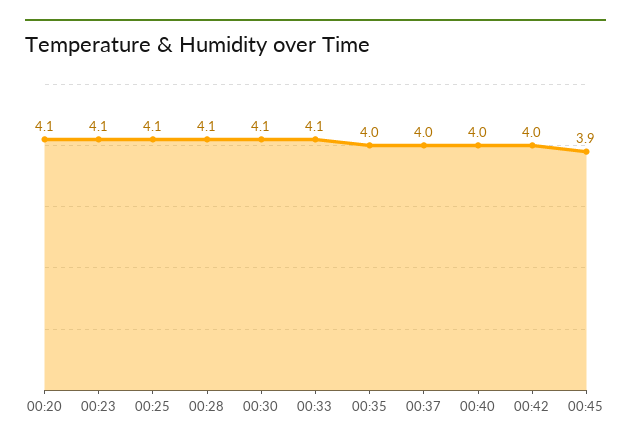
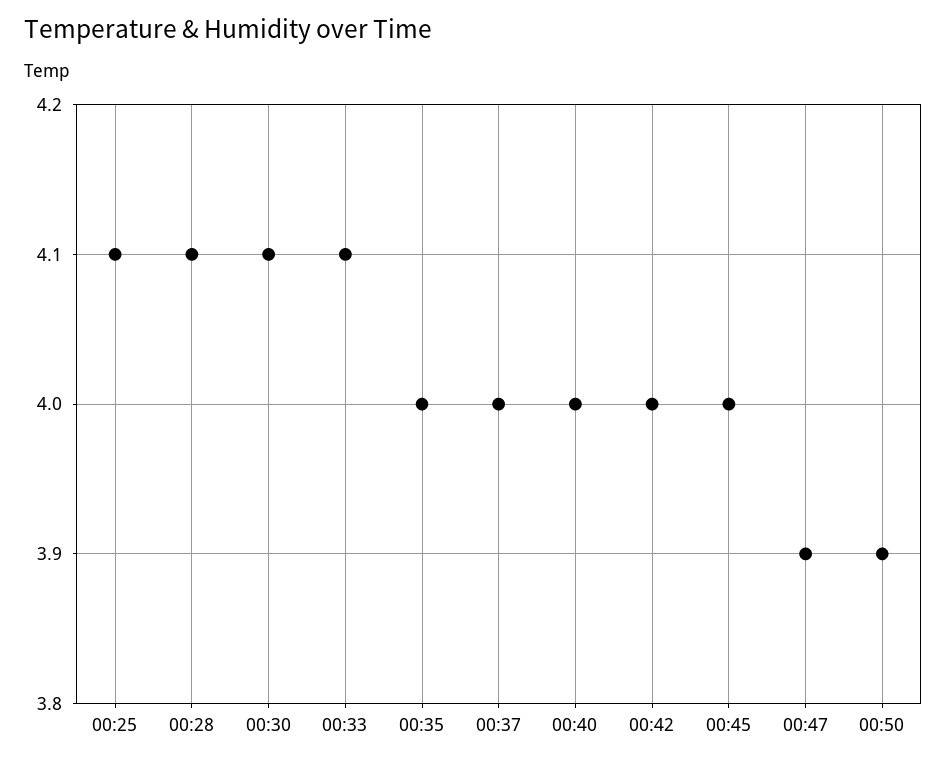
00:20: 4.1 -> none
00:23: 4.1 -> none
00:45: 3.9 -> 4
00:47: none -> 3.9
00:50: none -> 3.9

